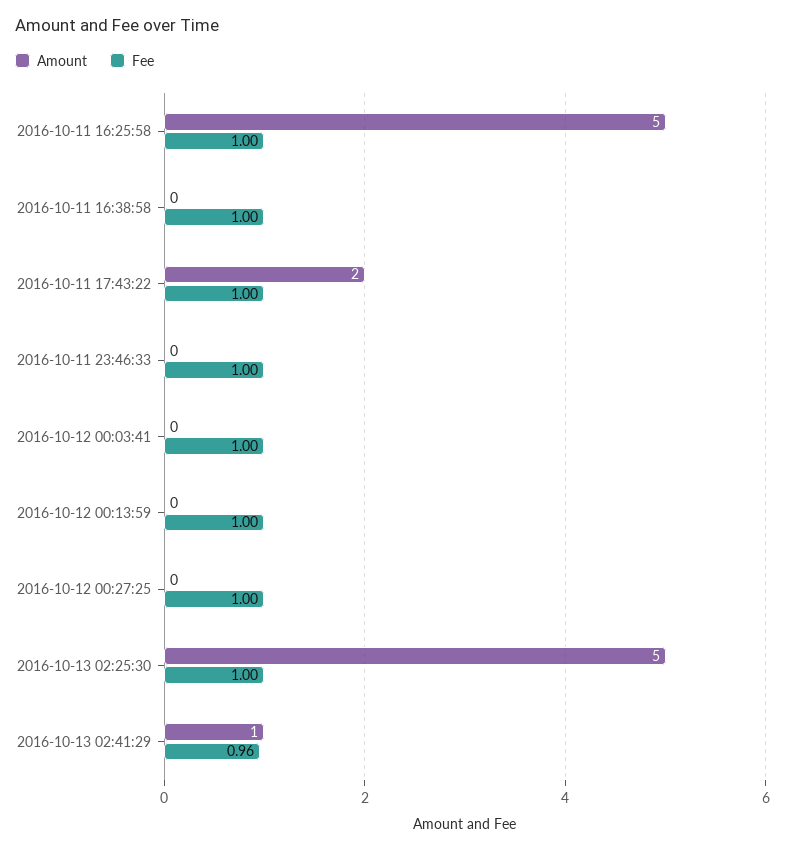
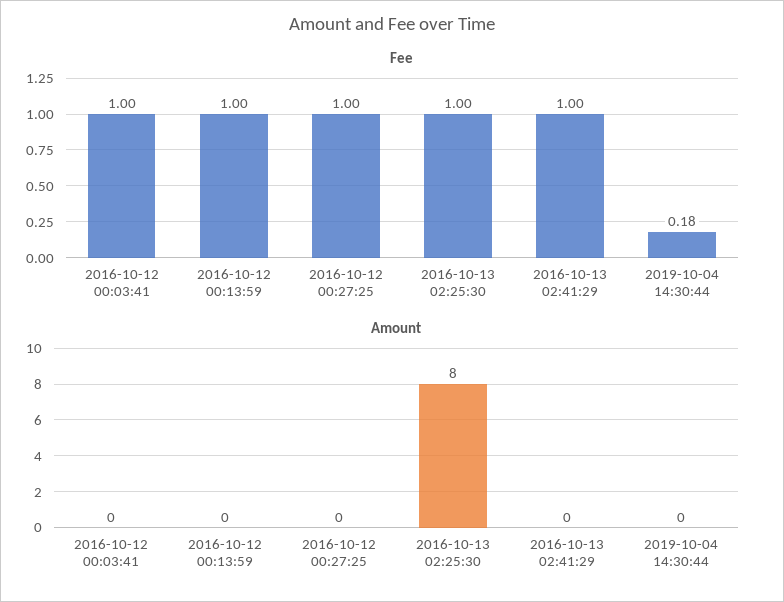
Amount, 2016-10-11 16:25:58: 5 -> none
Fee, 2016-10-11 16:25:58: 1 -> none
Amount, 2016-10-11 16:38:58: 0 -> none
Fee, 2016-10-11 16:38:58: 1 -> none
Amount, 2016-10-11 17:43:22: 2 -> none
Fee, 2016-10-11 17:43:22: 1 -> none
Amount, 2016-10-11 23:46:33: 0 -> none
Fee, 2016-10-11 23:46:33: 1 -> none
Amount, 2016-10-13 02:25:30: 5 -> 8
Amount, 2016-10-13 02:41:29: 1 -> 0
Fee, 2016-10-13 02:41:29: 0.96 -> 1
Fee, 2019-10-04 14:30:44: none -> 0.18
Amount, 2019-10-04 14:30:44: none -> 0

